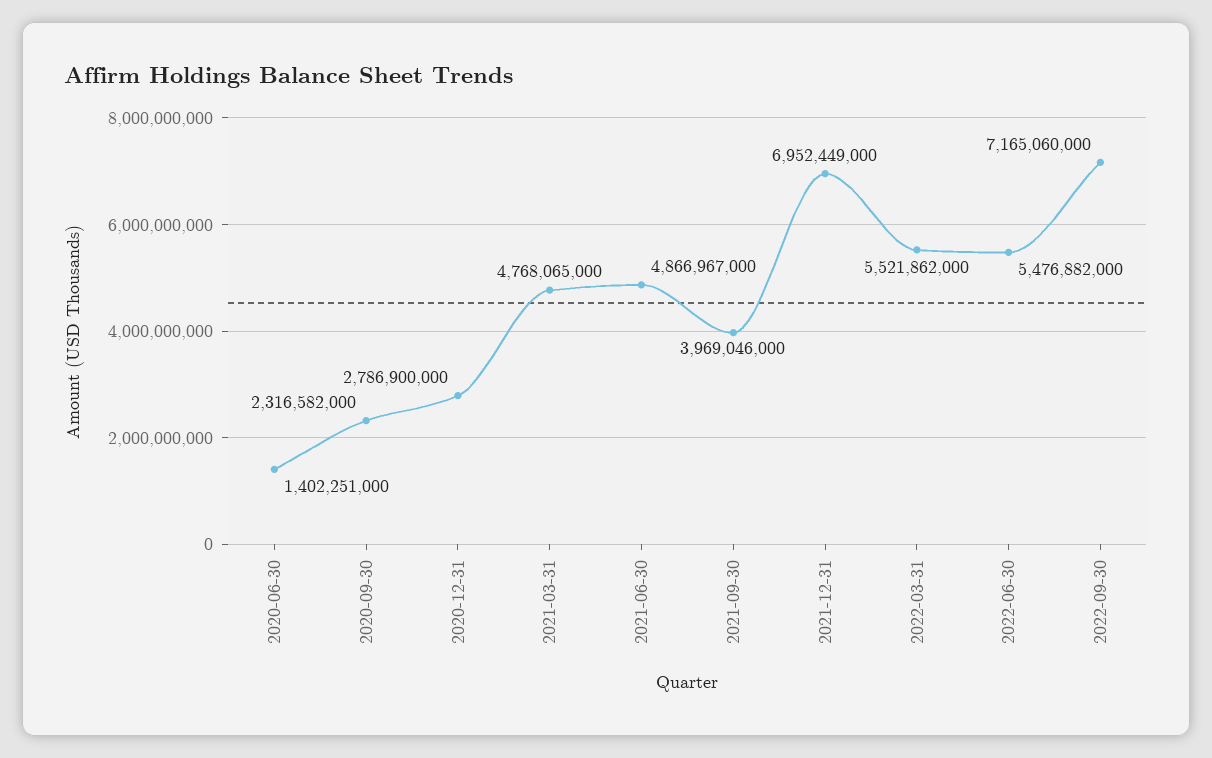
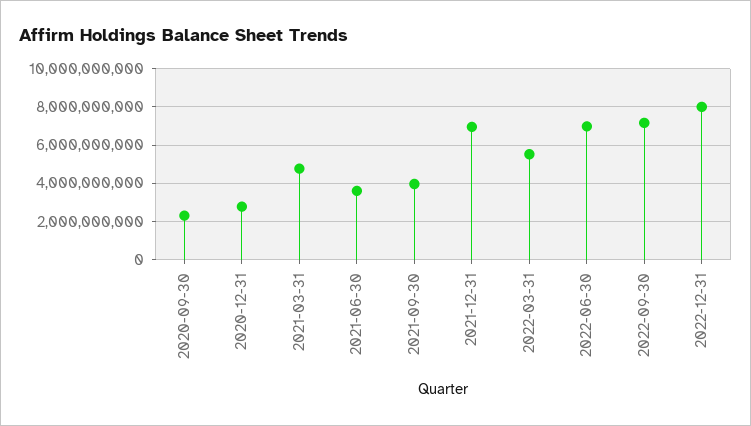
2020-06-30: 1402251000 -> none
2021-06-30: 4866967000 -> 3500000000
2022-06-30: 5476882000 -> 7000000000
2022-12-31: none -> 8000000000

